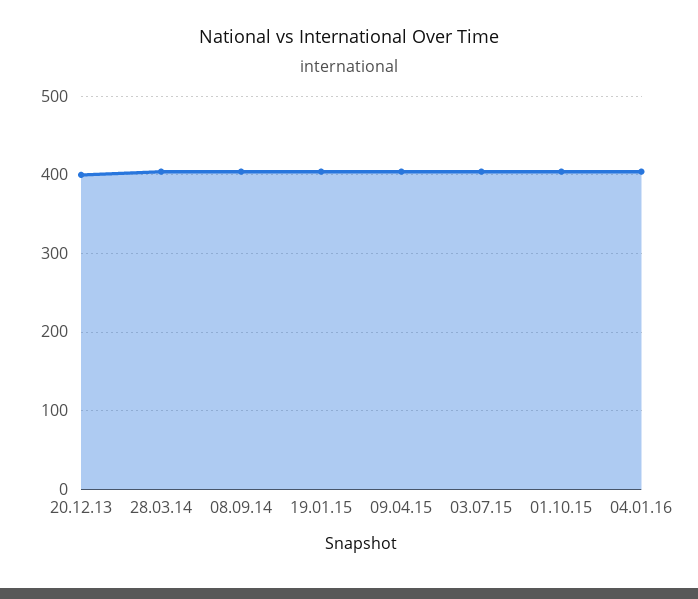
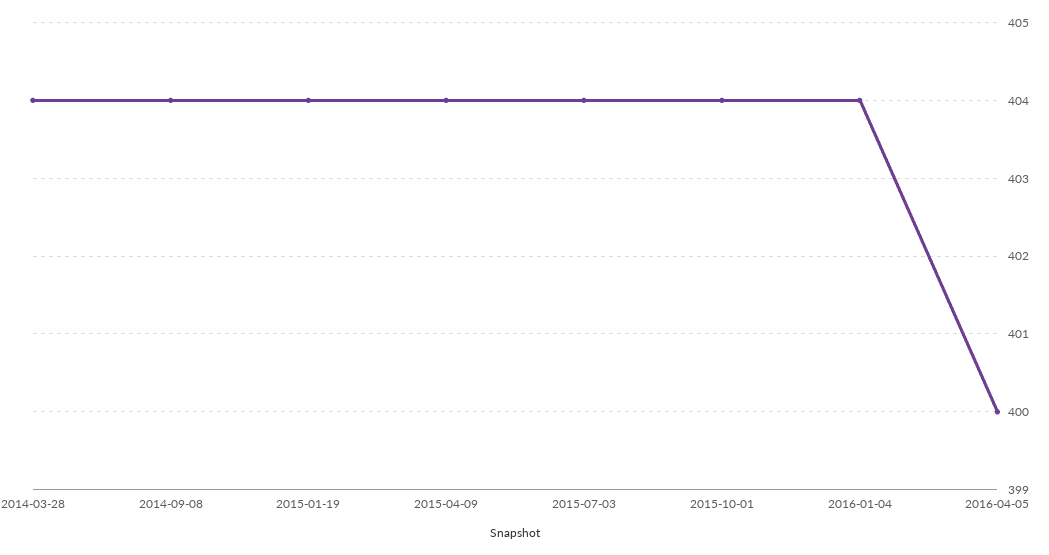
20.12.13: 400 -> none
2016-04-05: none -> 400

